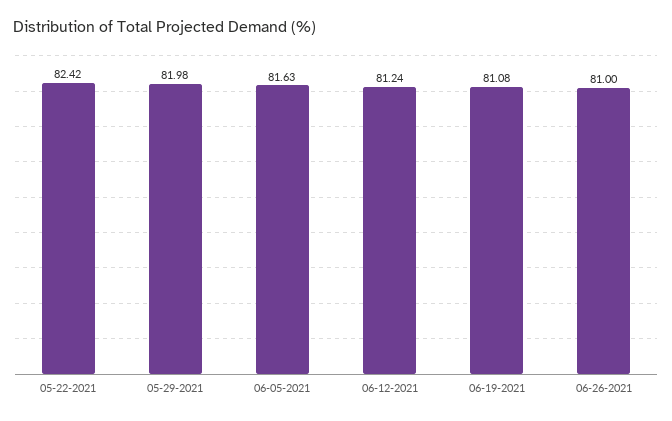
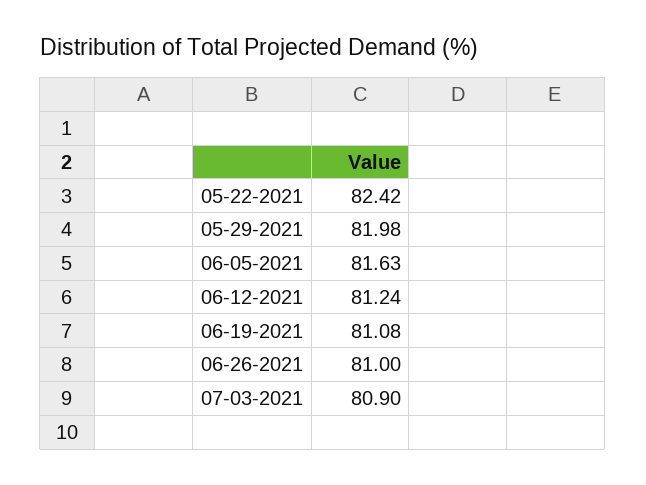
07-03-2021: none -> 80.9

